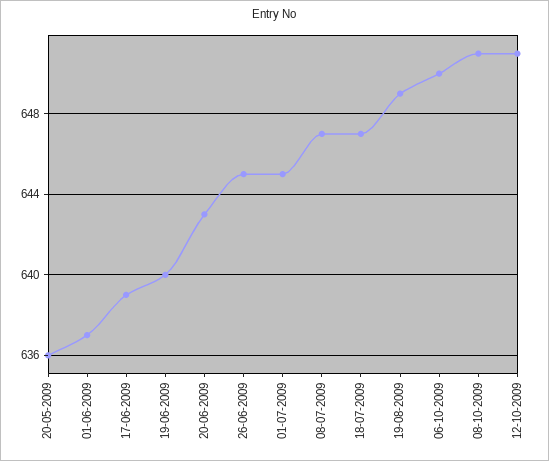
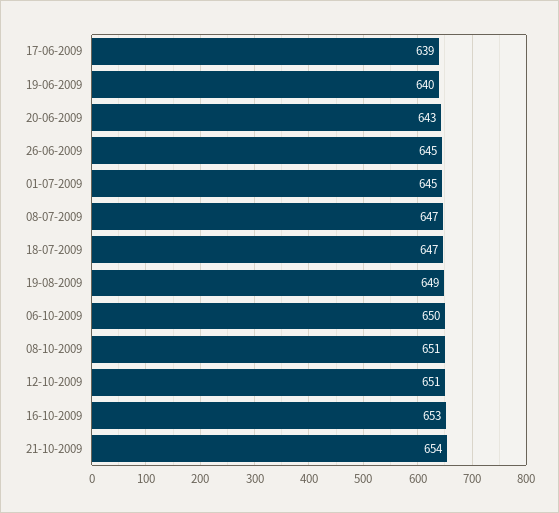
20-05-2009: 636 -> none
01-06-2009: 637 -> none
16-10-2009: none -> 653
21-10-2009: none -> 654

